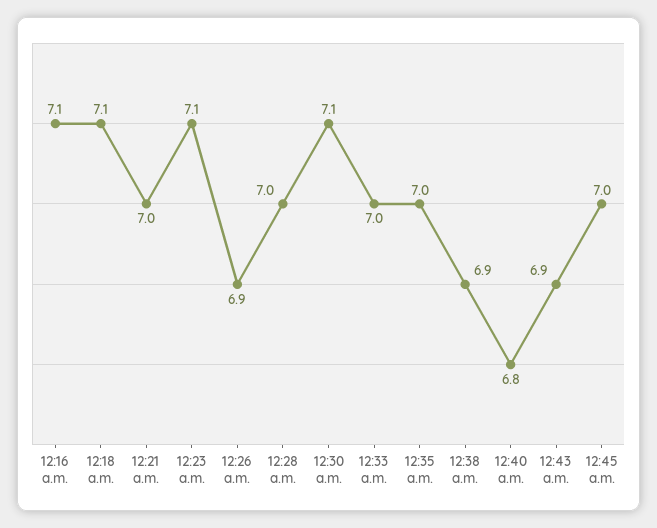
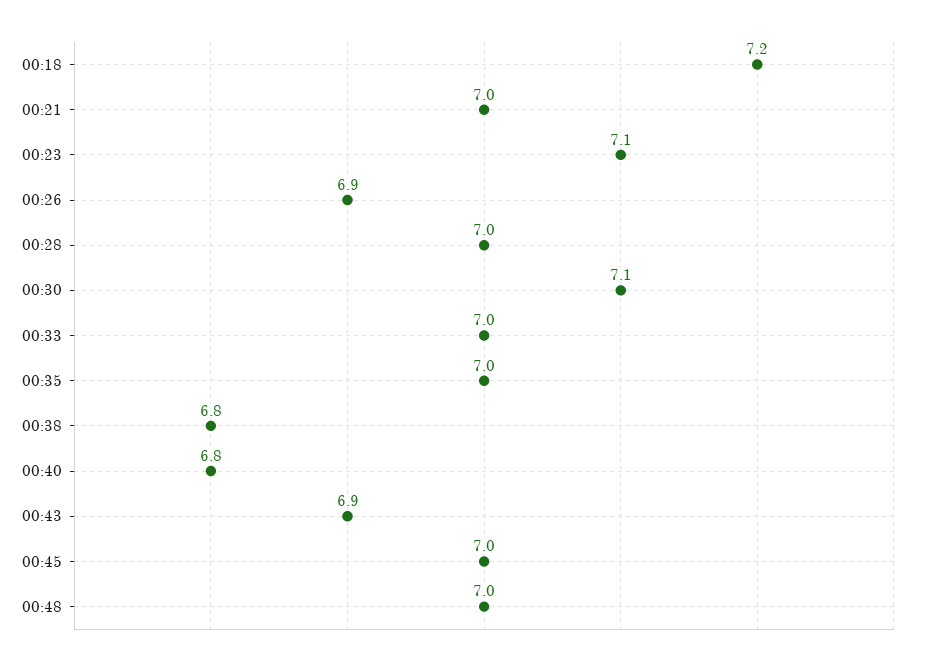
12:16 a.m.: 7.1 -> none
12:18 a.m.: 7.1 -> 7.2
12:38 a.m.: 6.9 -> 6.8
00:48: none -> 7

